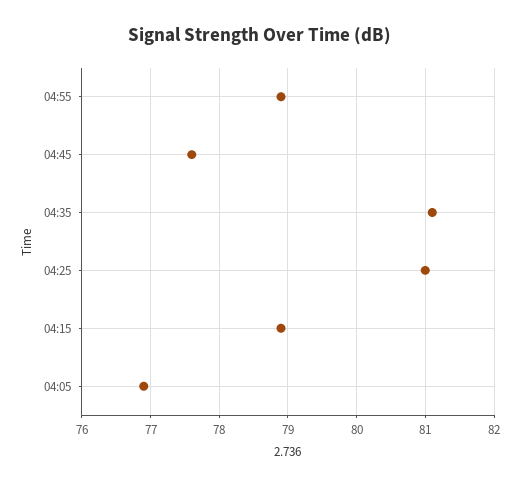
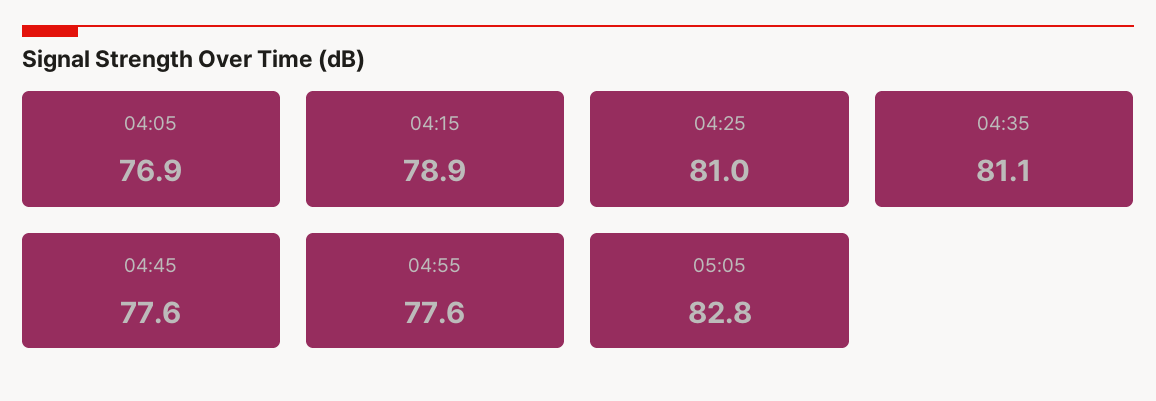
04:55: 78.9 -> 77.6
05:05: none -> 82.8

